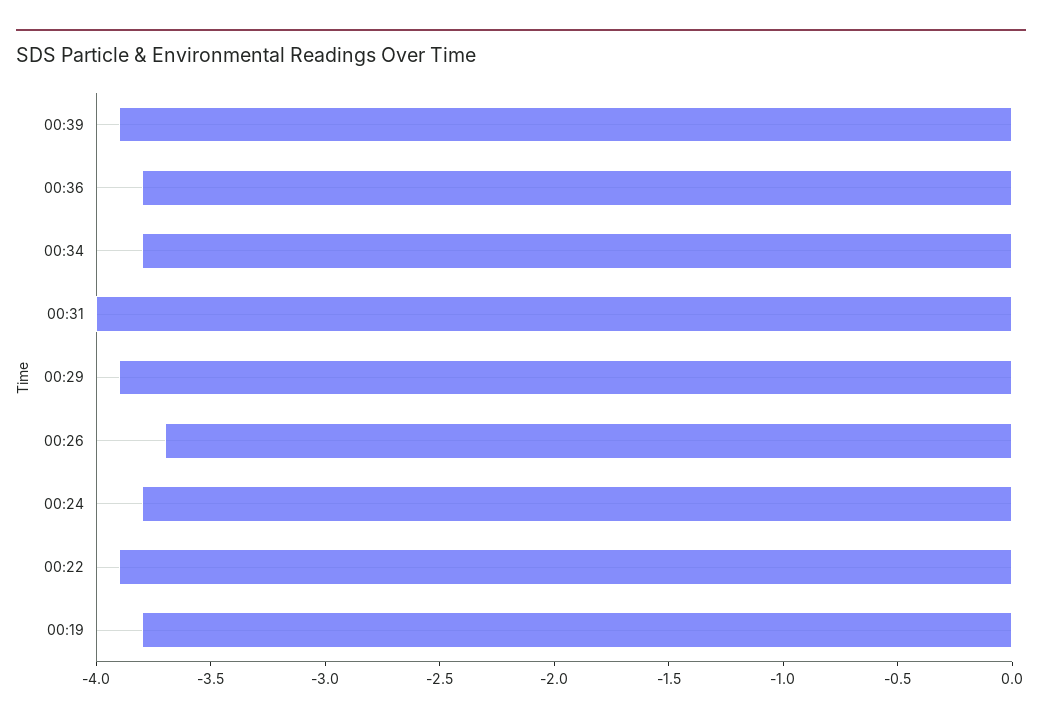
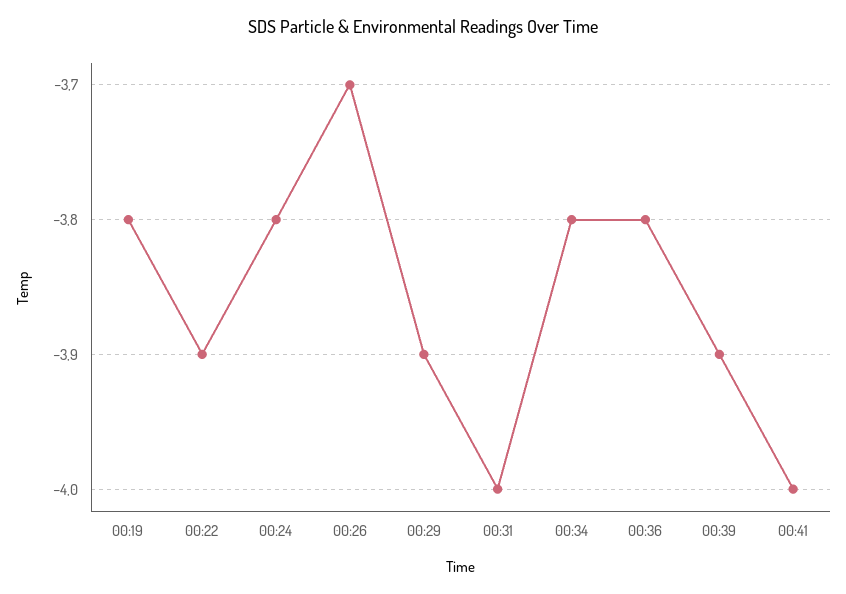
00:41: none -> -4

